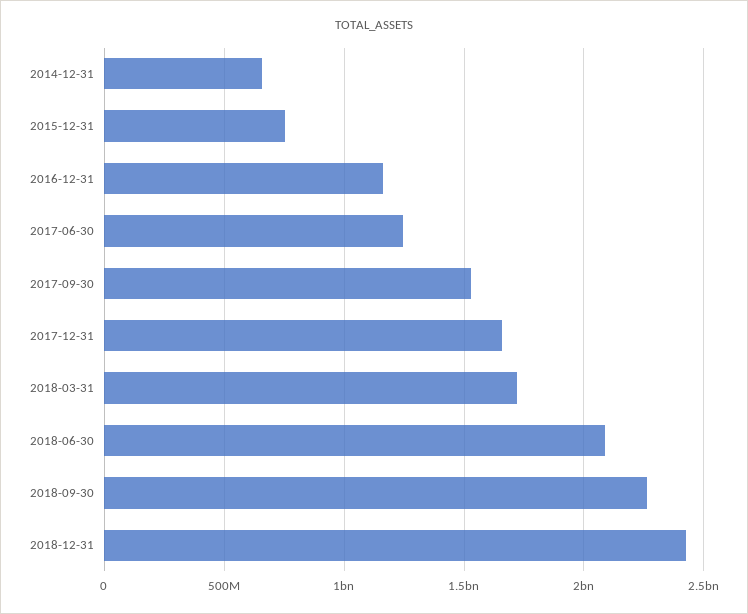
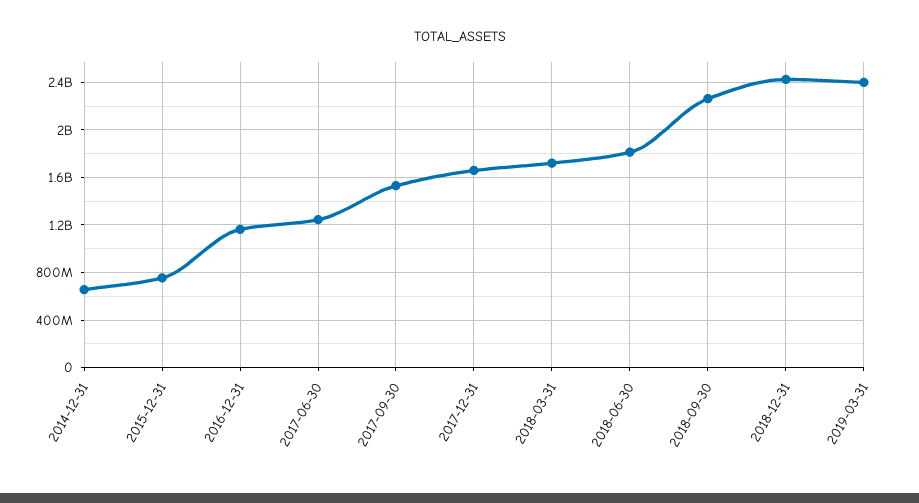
2018-06-30: 2100000000 -> 1800000000
2019-03-31: none -> 2400000000

